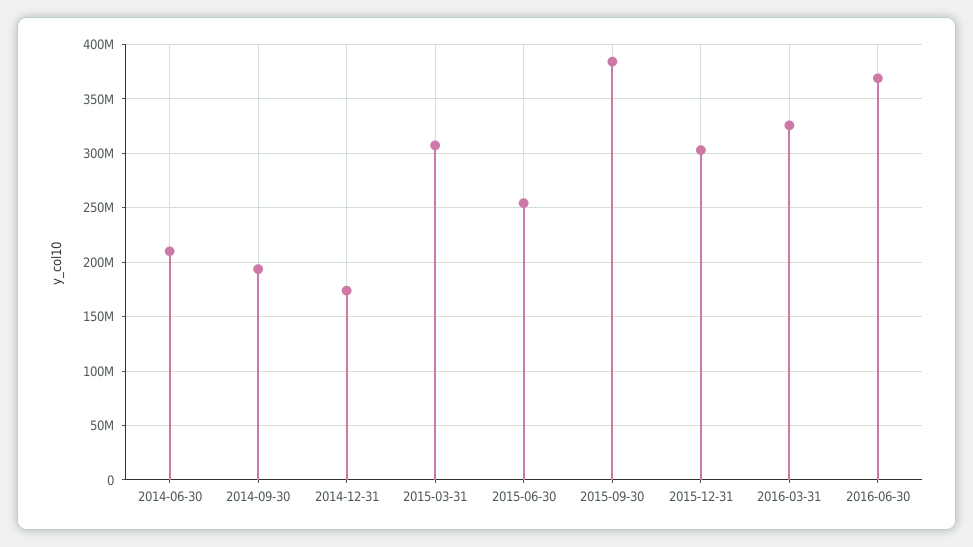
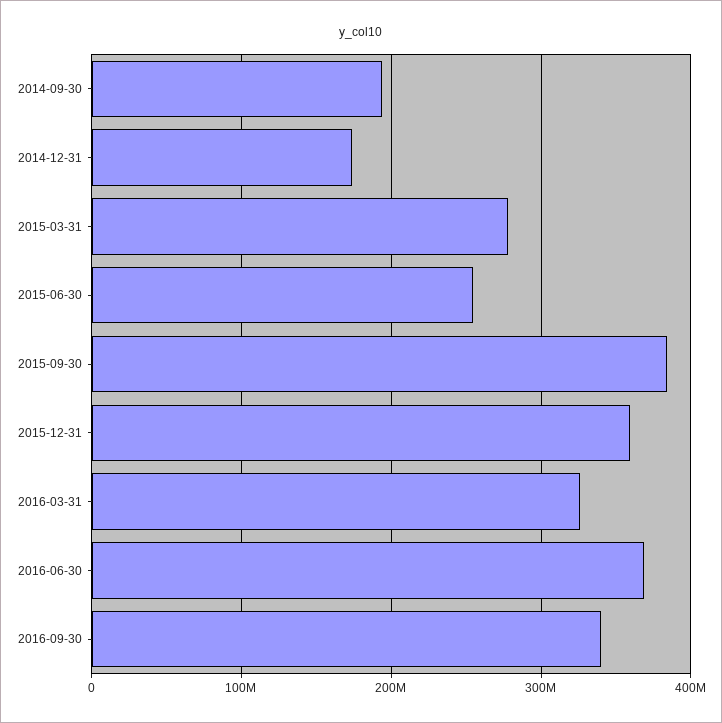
2014-06-30: 210000000 -> none
2015-03-31: 310000000 -> 280000000
2015-12-31: 300000000 -> 360000000
2016-09-30: none -> 340000000

